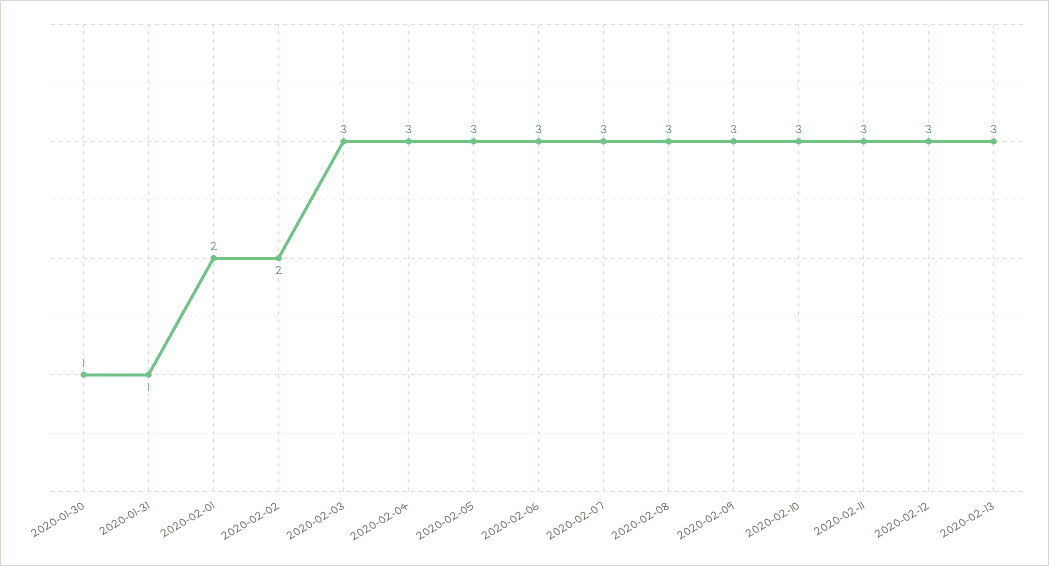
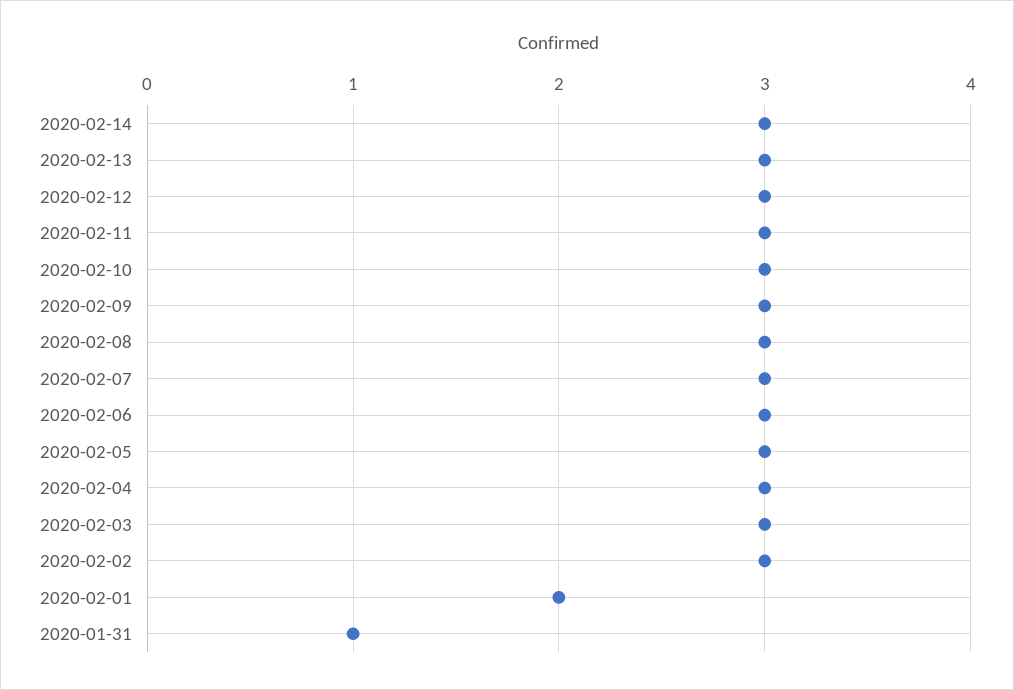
2020-01-30: 1 -> none
2020-02-02: 2 -> 3
2020-02-14: none -> 3

